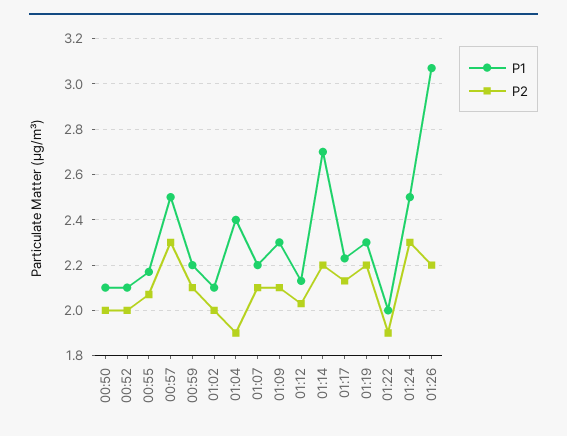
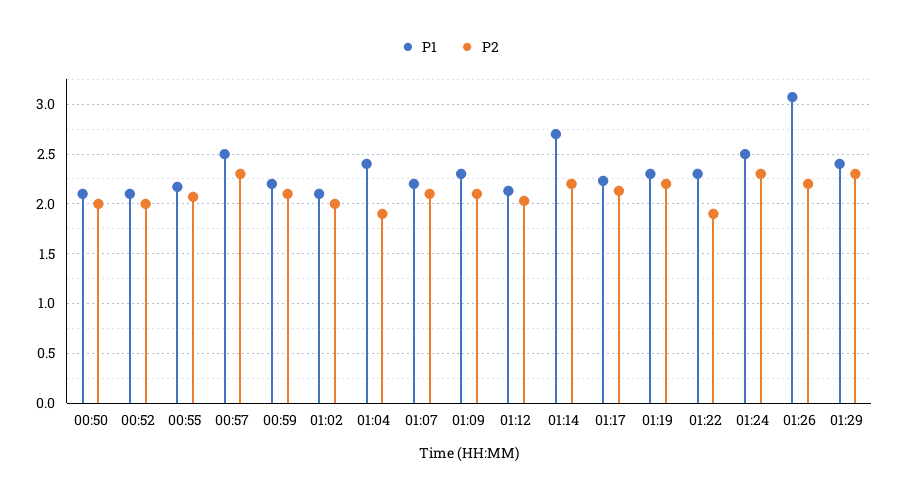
P1, 01:22: 2 -> 2.3
P1, 01:29: none -> 2.4
P2, 01:29: none -> 2.3

